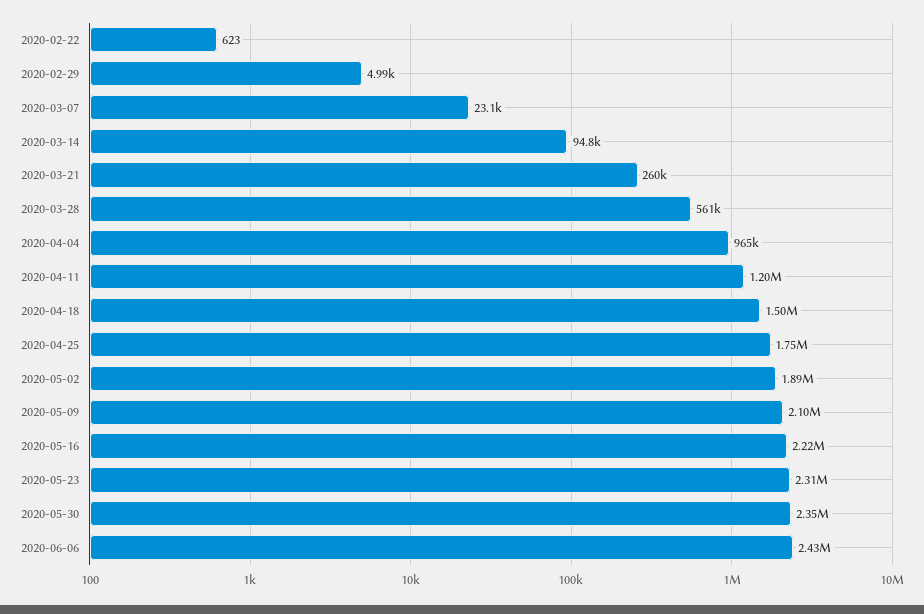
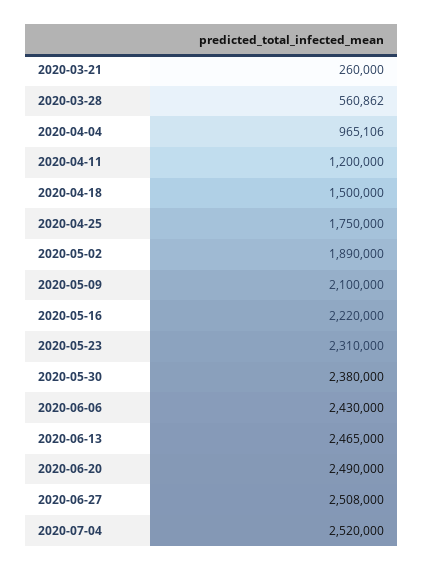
2020-02-22: 623 -> none
2020-02-29: 4990 -> none
2020-03-07: 23100 -> none
2020-03-14: 94800 -> none
2020-05-30: 2350000 -> 2380000
2020-06-13: none -> 2465000
2020-06-20: none -> 2490000
2020-06-27: none -> 2508000
2020-07-04: none -> 2520000

